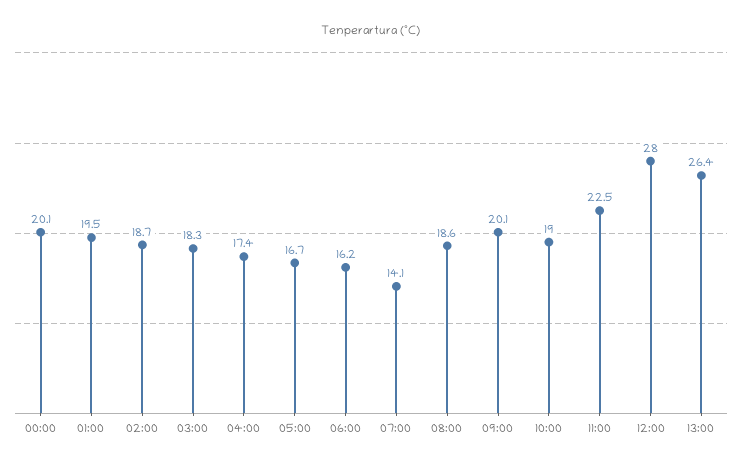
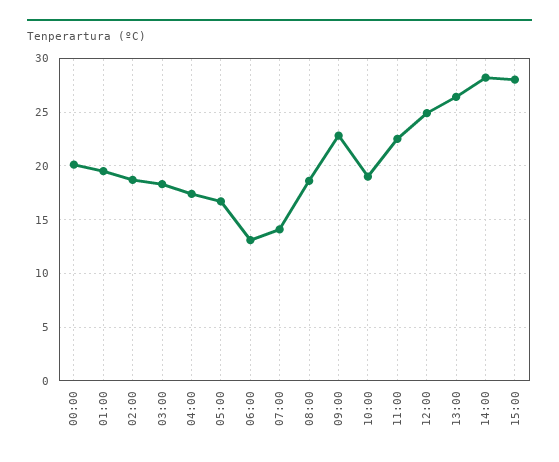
06:00: 16.2 -> 13
09:00: 20.1 -> 23
12:00: 28 -> 25
14:00: none -> 28
15:00: none -> 28

